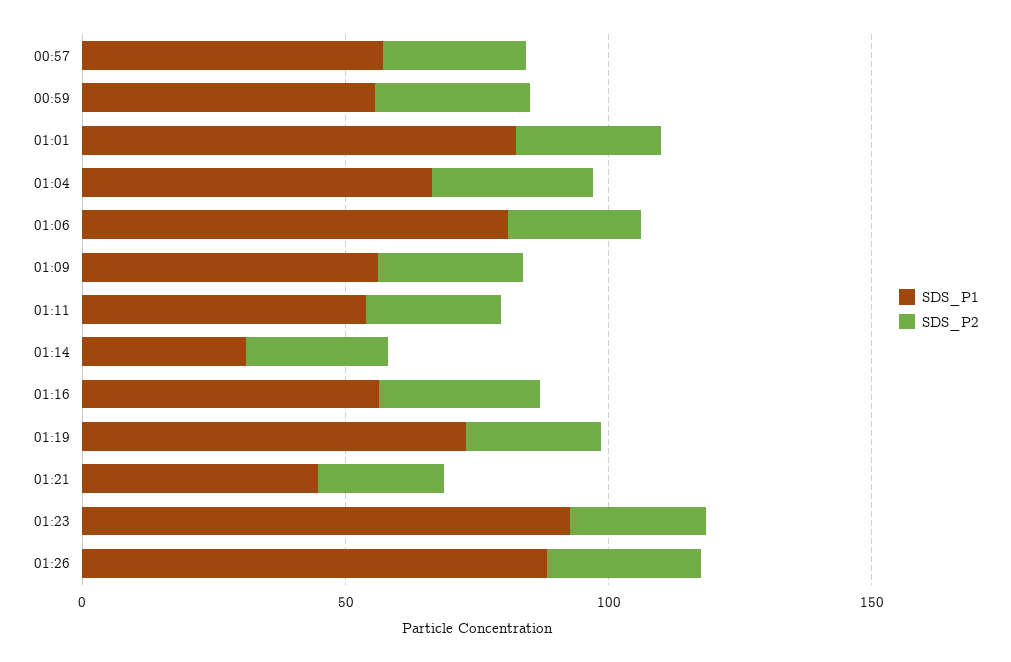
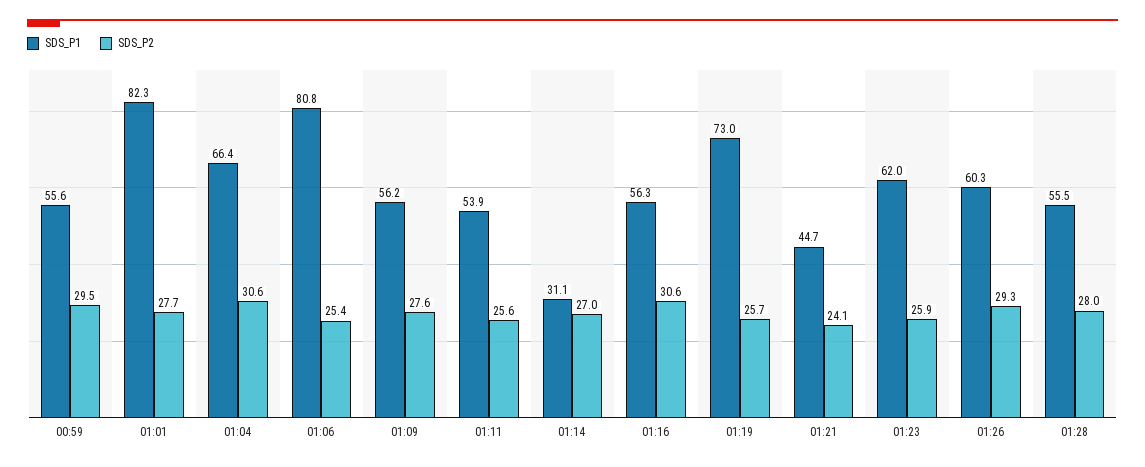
SDS_P1, 00:57: 60 -> none
SDS_P2, 00:57: 30 -> none
SDS_P1, 01:23: 90 -> 62
SDS_P1, 01:26: 90 -> 60.3
SDS_P1, 01:28: none -> 55.5
SDS_P2, 01:28: none -> 28

